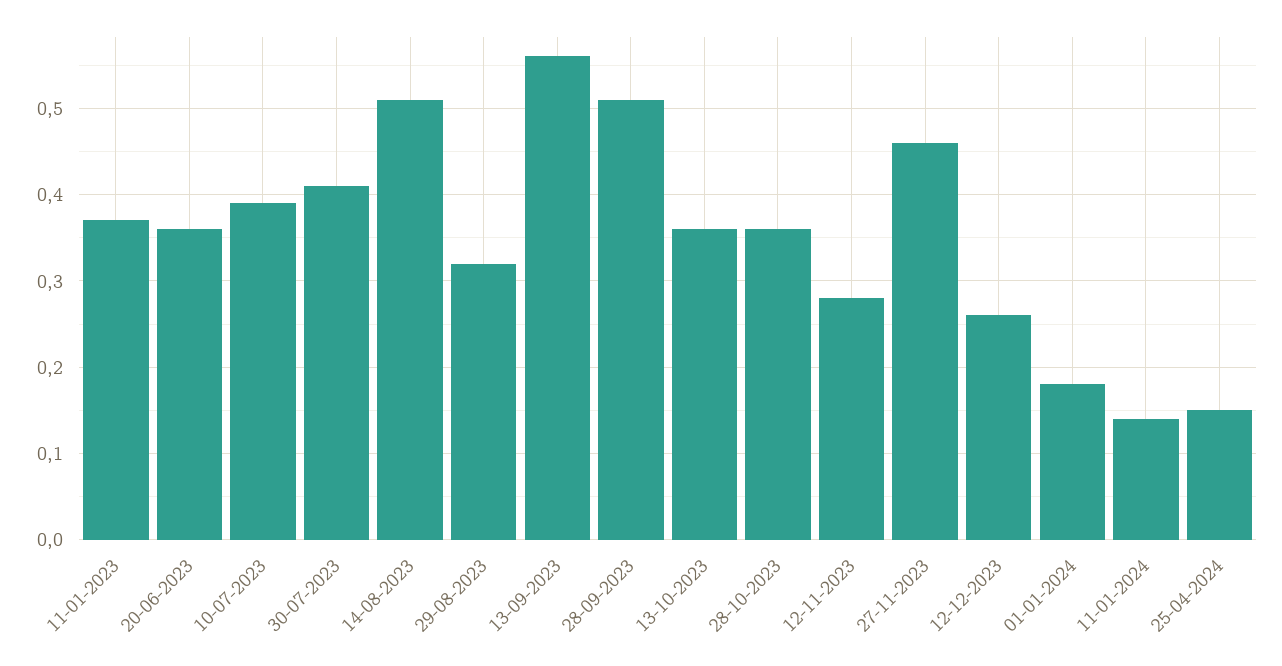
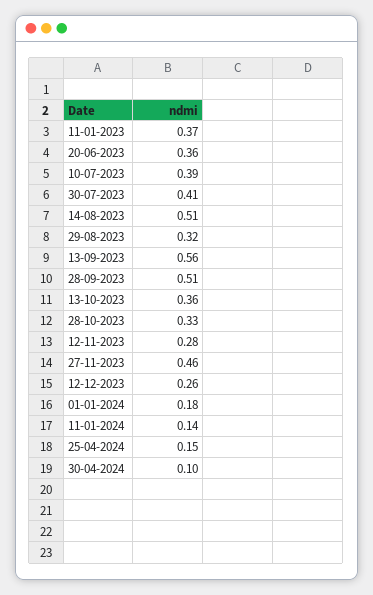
28-10-2023: 0.36 -> 0.33
30-04-2024: none -> 0.1

